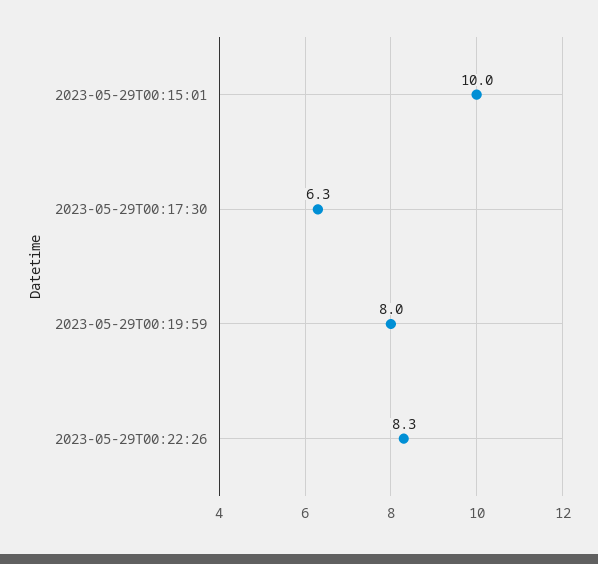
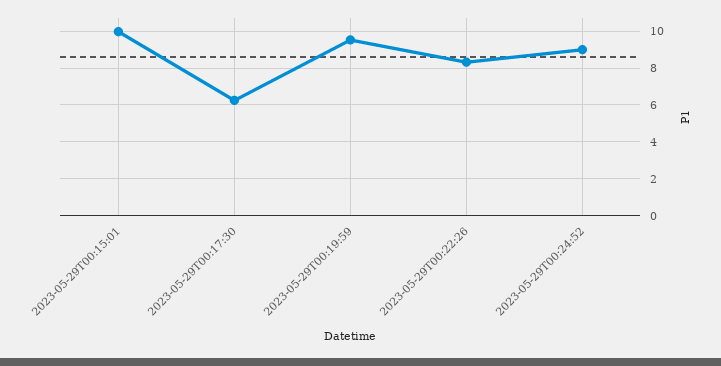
2023-05-29T00:19:59: 8 -> 9.5
2023-05-29T00:24:52: none -> 9

